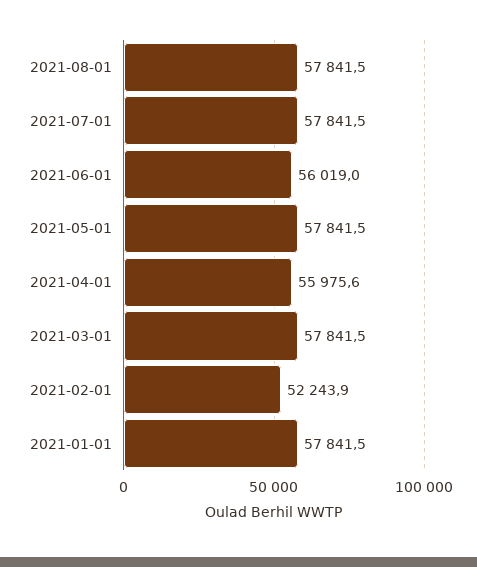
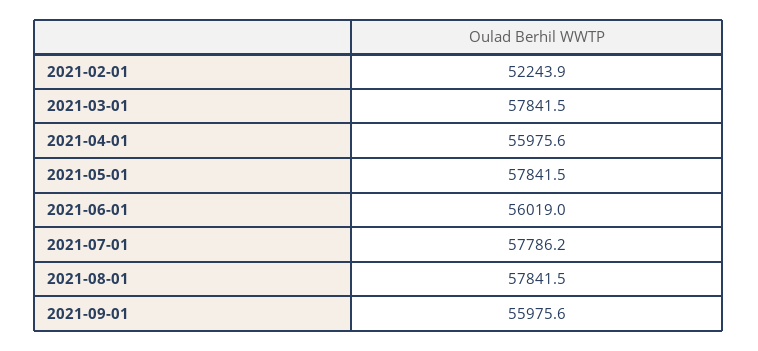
2021-07-01: 57841.5 -> 57786.2
2021-01-01: 57841.5 -> none
2021-09-01: none -> 55975.6

